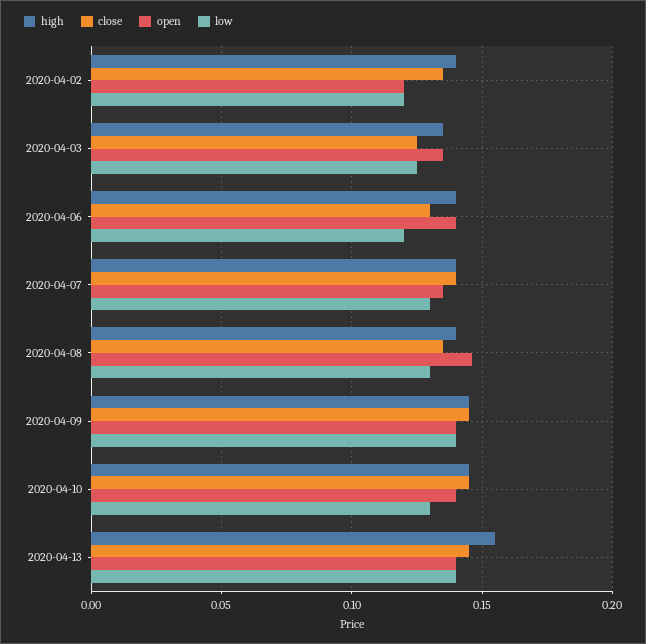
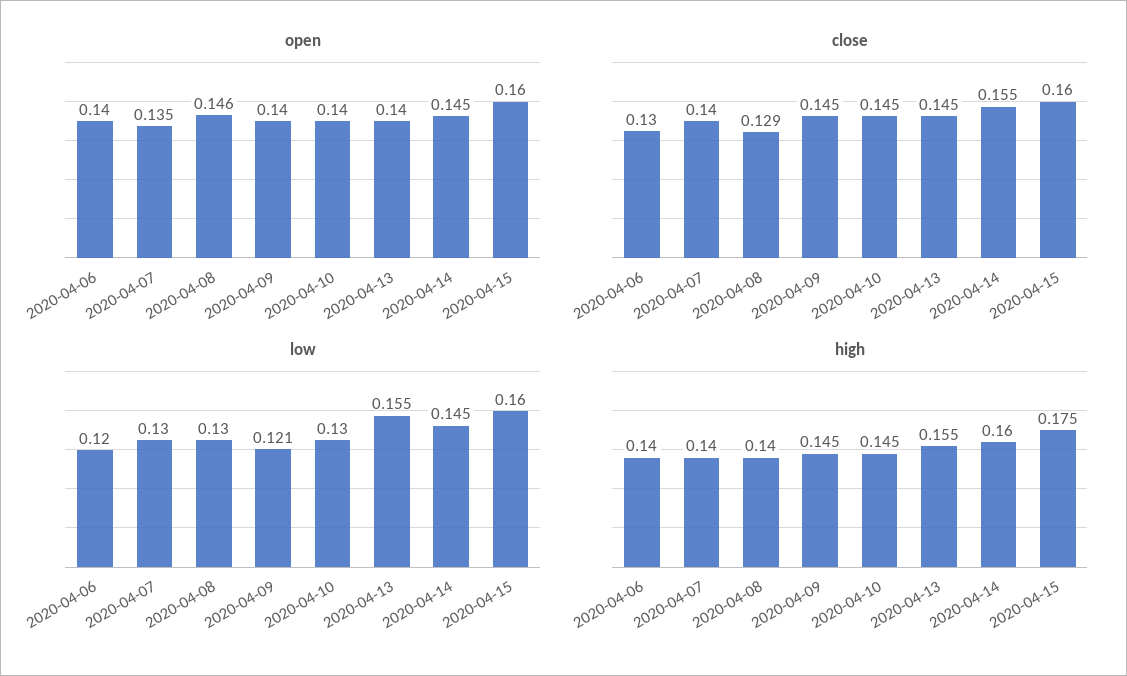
high, 2020-04-02: 0.14 -> none
close, 2020-04-02: 0.135 -> none
open, 2020-04-02: 0.12 -> none
low, 2020-04-02: 0.12 -> none
high, 2020-04-03: 0.135 -> none
close, 2020-04-03: 0.125 -> none
open, 2020-04-03: 0.135 -> none
low, 2020-04-03: 0.125 -> none
close, 2020-04-08: 0.135 -> 0.129
low, 2020-04-09: 0.14 -> 0.121
low, 2020-04-13: 0.14 -> 0.155
open, 2020-04-14: none -> 0.145
open, 2020-04-15: none -> 0.16
close, 2020-04-14: none -> 0.155
close, 2020-04-15: none -> 0.16
low, 2020-04-14: none -> 0.145
low, 2020-04-15: none -> 0.16
high, 2020-04-14: none -> 0.16
high, 2020-04-15: none -> 0.175

